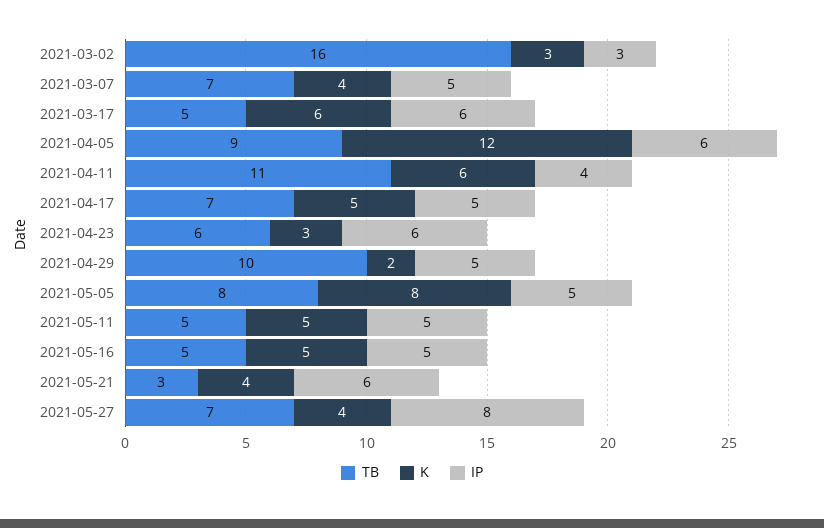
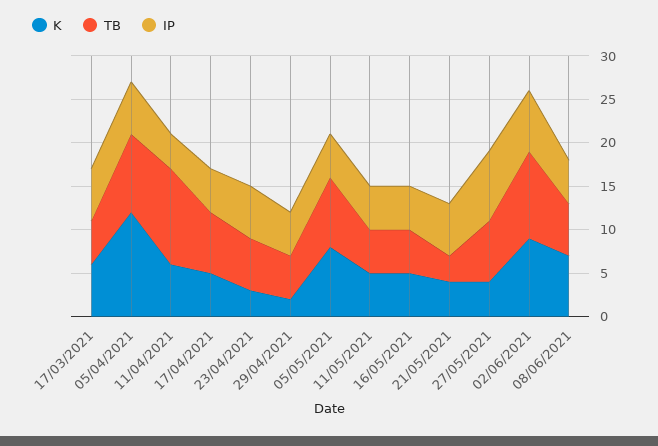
TB, 2021-03-02: 16 -> none
K, 2021-03-02: 3 -> none
IP, 2021-03-02: 3 -> none
TB, 2021-03-07: 7 -> none
K, 2021-03-07: 4 -> none
IP, 2021-03-07: 5 -> none
TB, 2021-04-29: 10 -> 5
K, 02/06/2021: none -> 9
TB, 02/06/2021: none -> 10
IP, 02/06/2021: none -> 7
K, 08/06/2021: none -> 7
TB, 08/06/2021: none -> 6
IP, 08/06/2021: none -> 5

